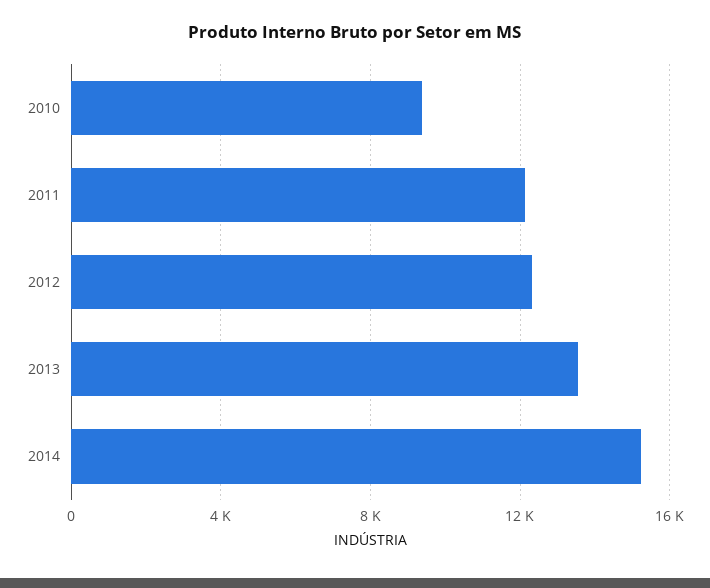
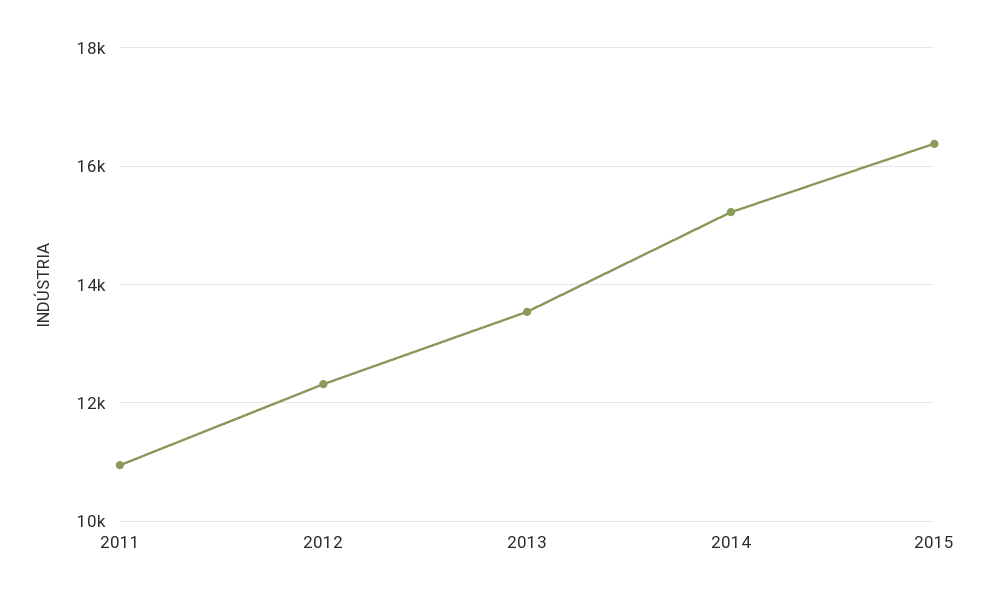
2010: 9500 -> none
2011: 12000 -> 11000
2015: none -> 16400

